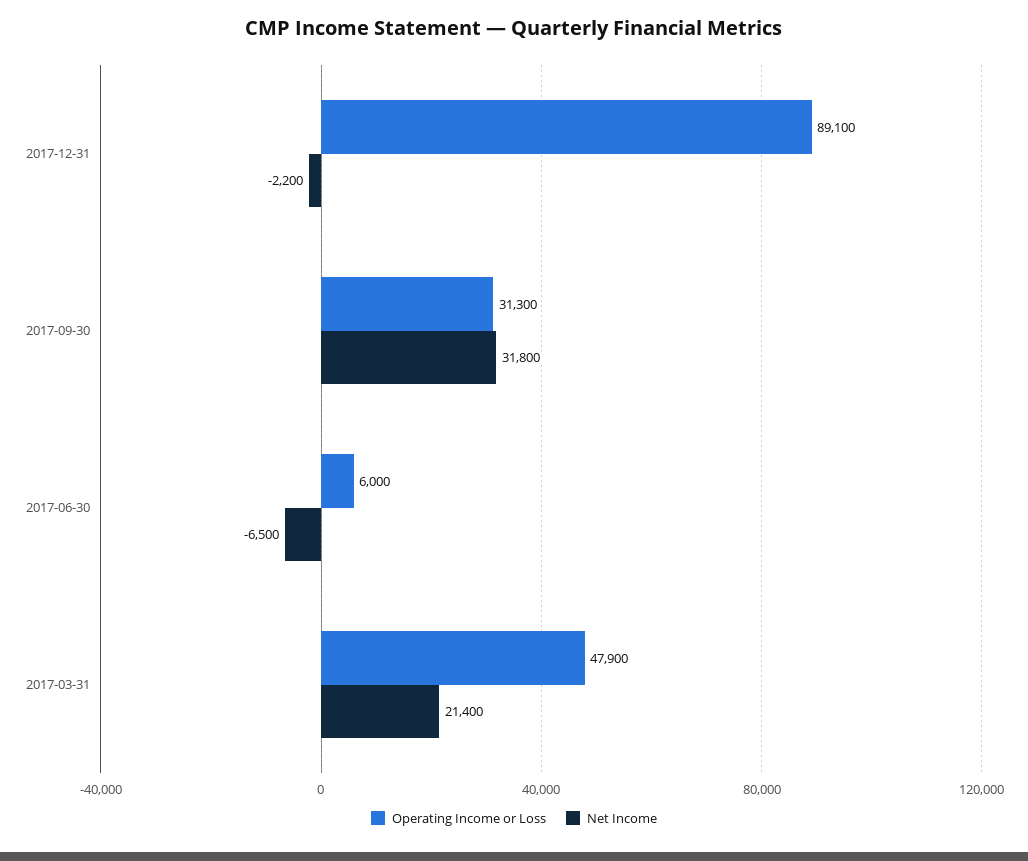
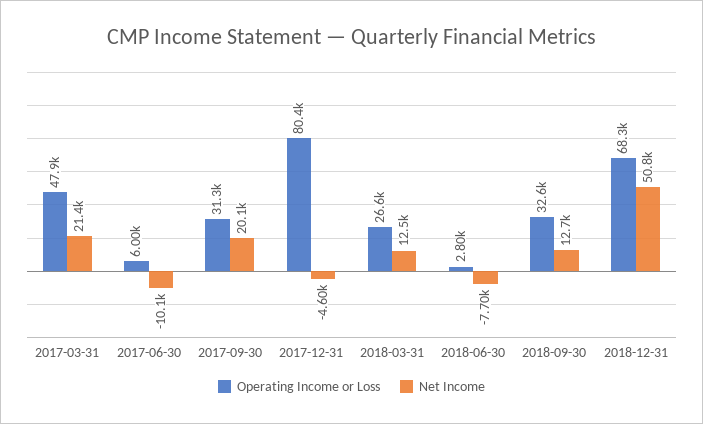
Operating Income or Loss, 2017-12-31: 89100 -> 80400
Net Income, 2017-12-31: -2200 -> -4600
Net Income, 2017-09-30: 31800 -> 20100
Net Income, 2017-06-30: -6500 -> -10100
Operating Income or Loss, 2018-03-31: none -> 26600
Net Income, 2018-03-31: none -> 12500
Operating Income or Loss, 2018-06-30: none -> 2800
Net Income, 2018-06-30: none -> -7700
Operating Income or Loss, 2018-09-30: none -> 32600
Net Income, 2018-09-30: none -> 12700
Operating Income or Loss, 2018-12-31: none -> 68300
Net Income, 2018-12-31: none -> 50800

